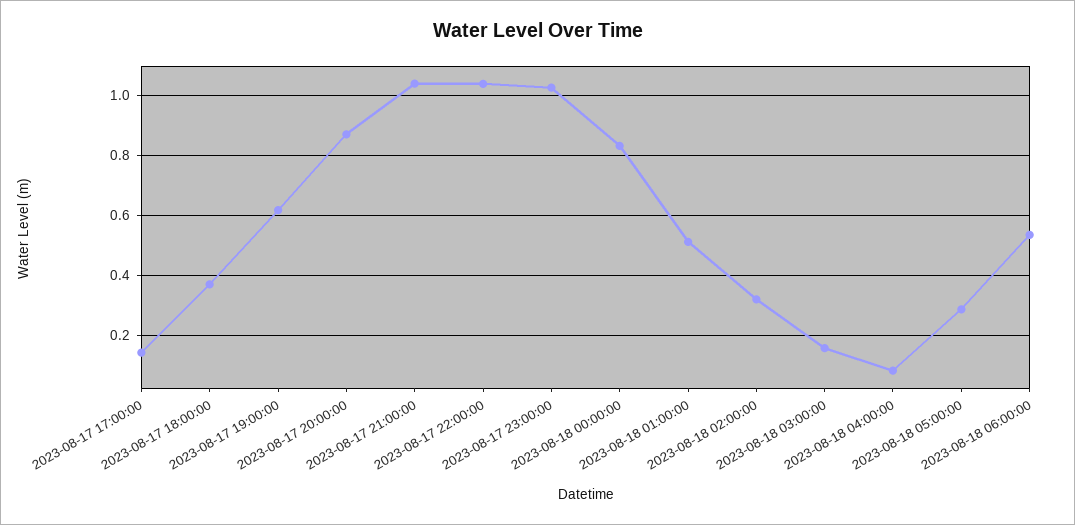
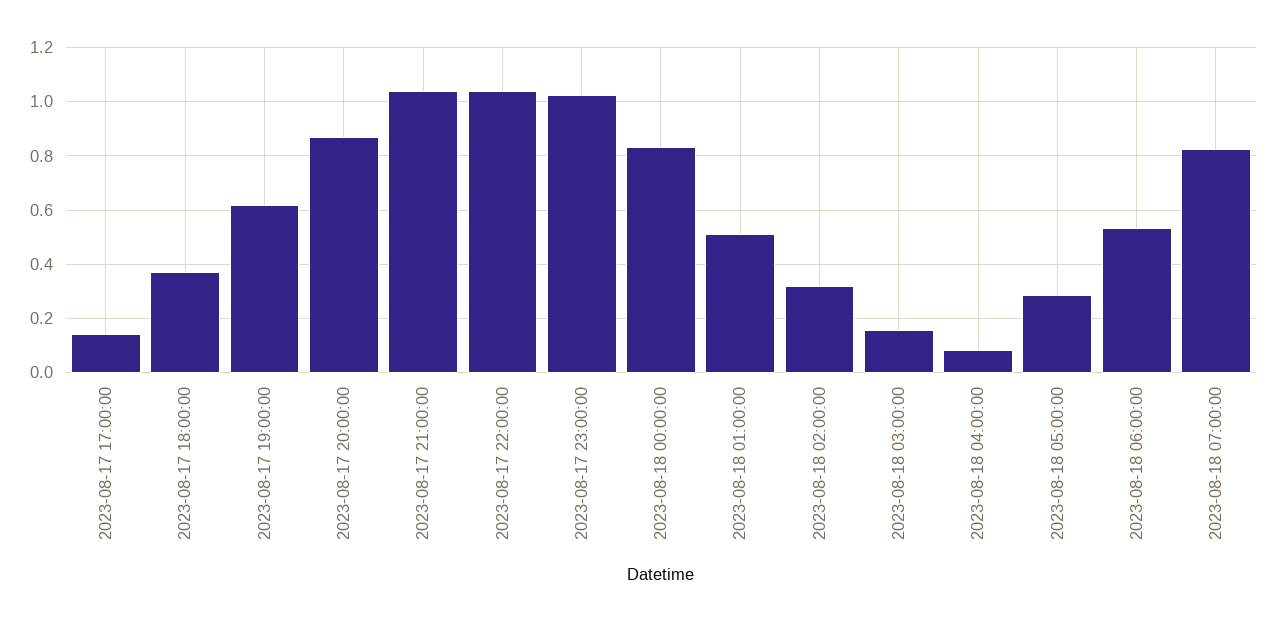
2023-08-18 07:00:00: none -> 0.825

